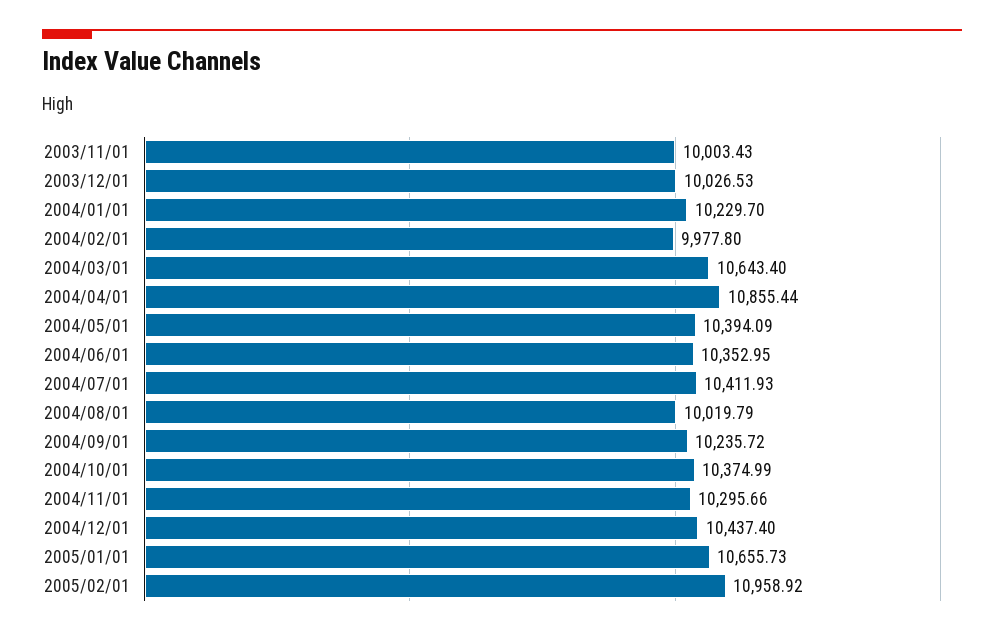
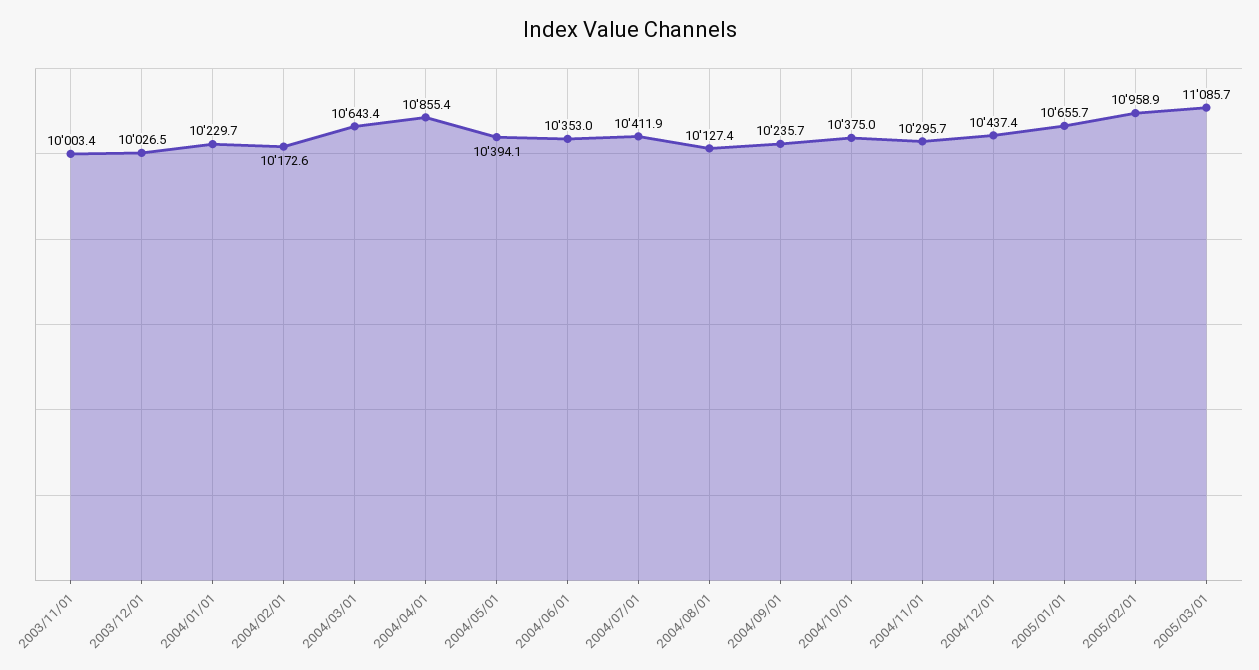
2004/02/01: 9977.8 -> 10172.6
2004/08/01: 10019.79 -> 10127.4
2005/03/01: none -> 11085.7

